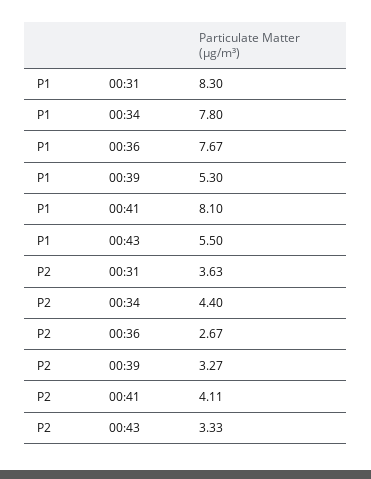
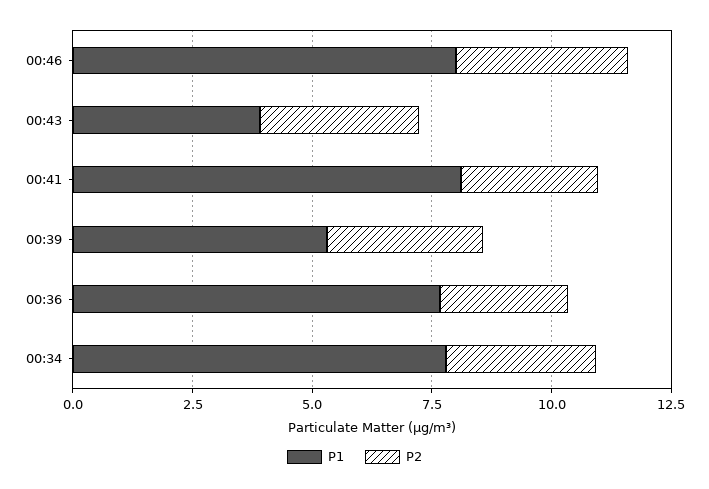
P1, 00:31: 8.3 -> none
P1, 00:43: 5.5 -> 4
P2, 00:31: 3.63 -> none
P2, 00:34: 4.4 -> 3
P2, 00:41: 4.11 -> 3
P1, 00:46: none -> 8
P2, 00:46: none -> 3.5

